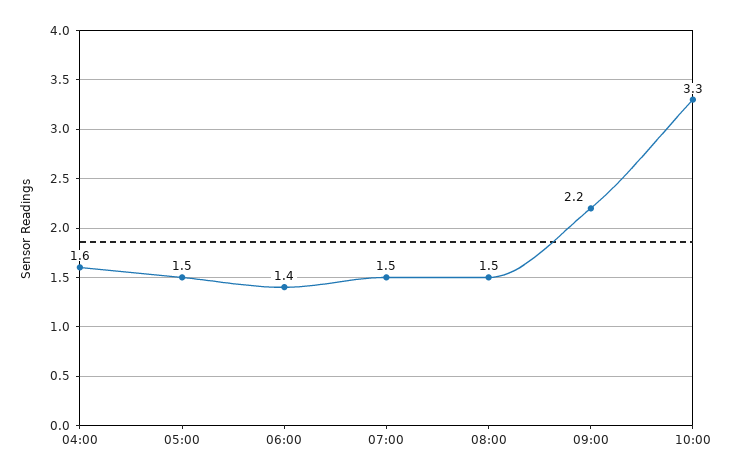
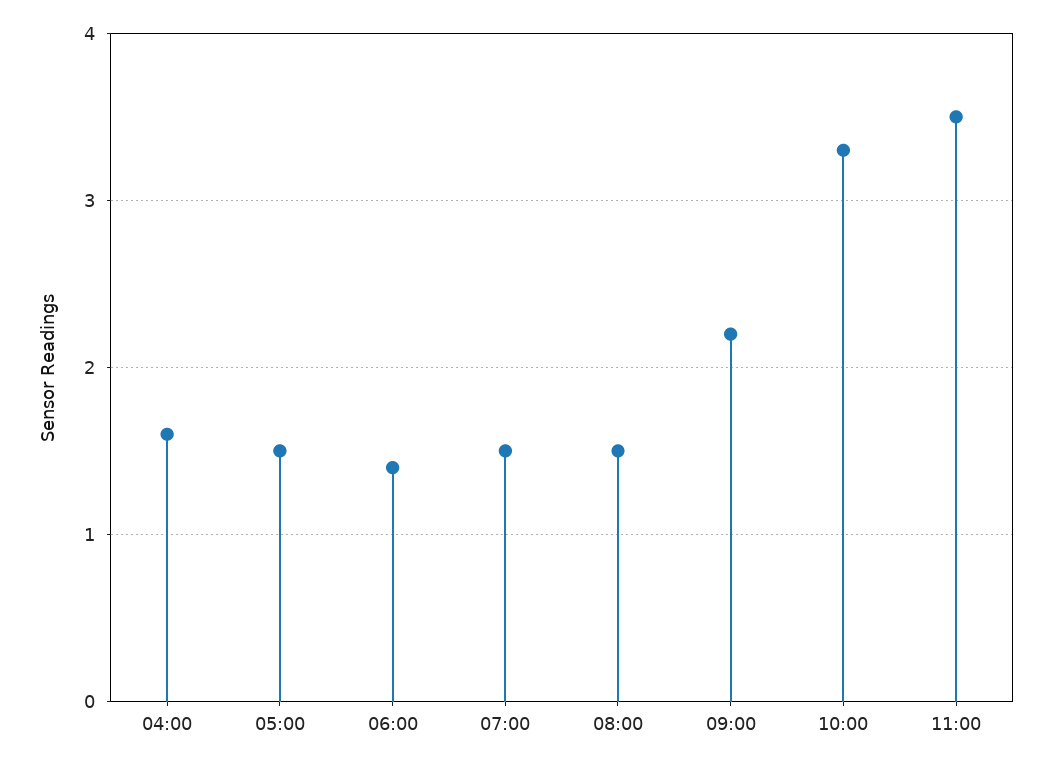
11:00: none -> 3.5

